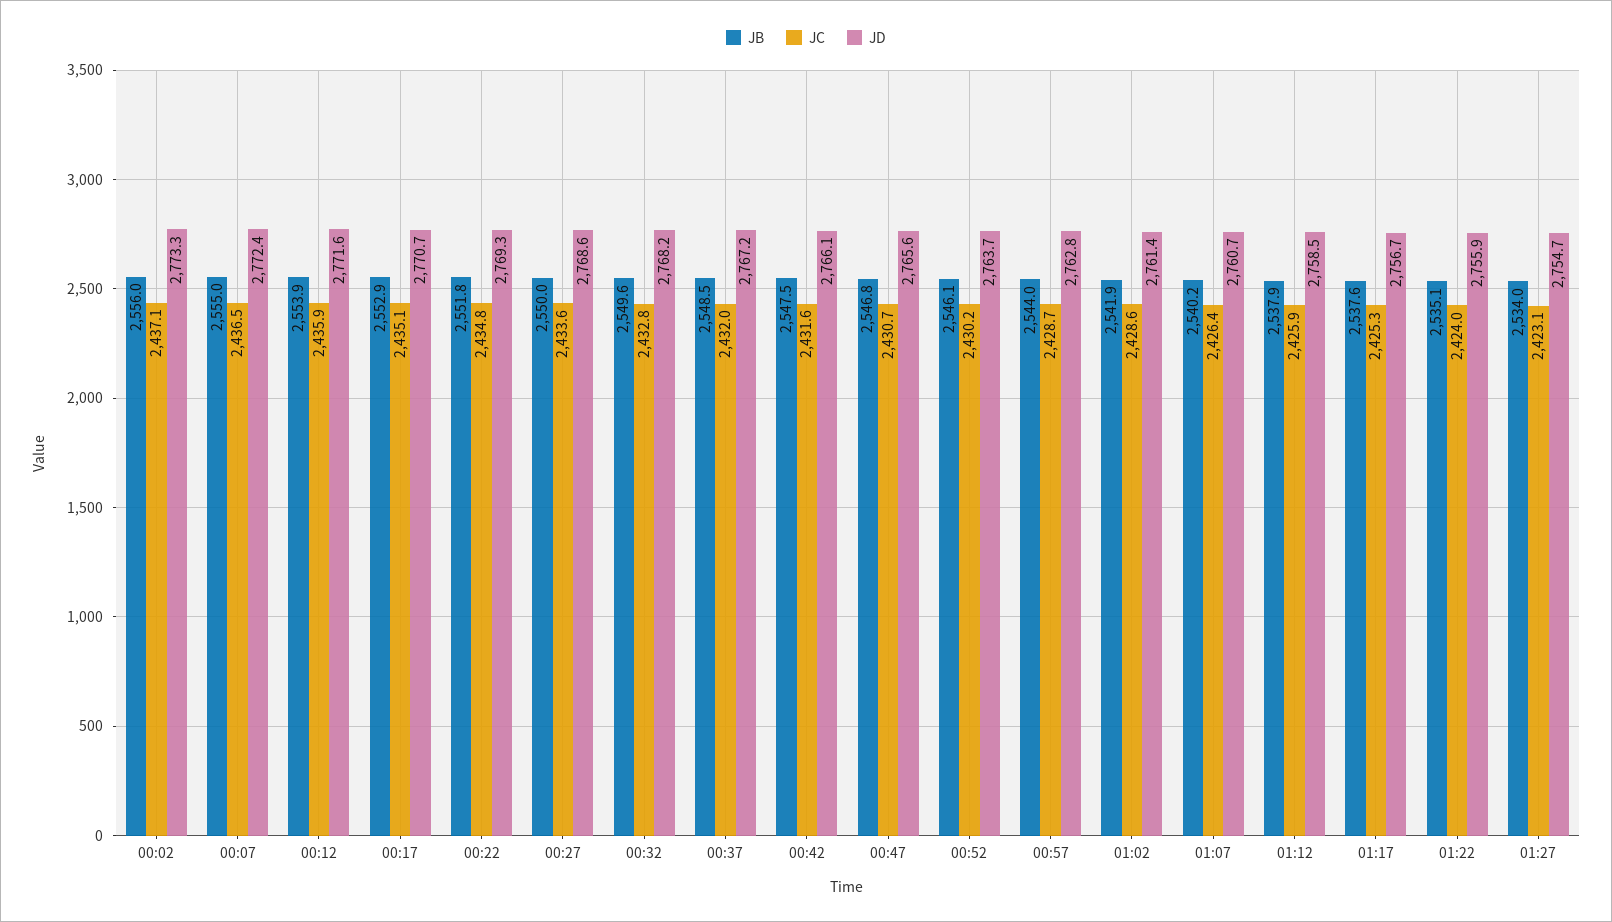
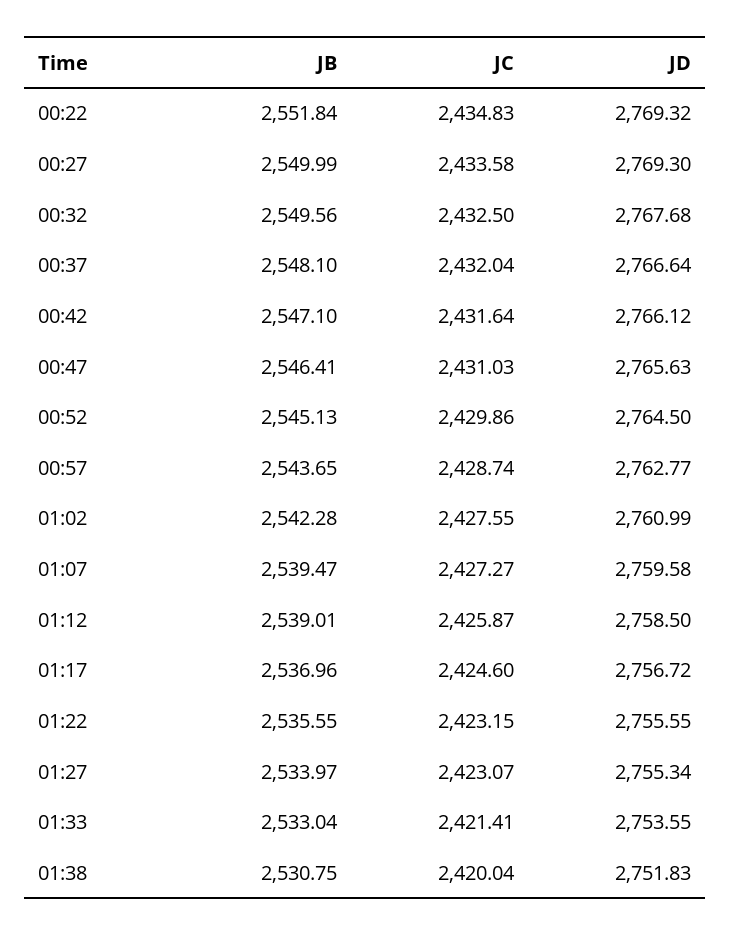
JB, 00:02: 2556 -> none
JC, 00:02: 2437.1 -> none
JD, 00:02: 2773.3 -> none
JB, 00:07: 2555 -> none
JC, 00:07: 2436.5 -> none
JD, 00:07: 2772.4 -> none
JB, 00:12: 2553.9 -> none
JC, 00:12: 2435.9 -> none
JD, 00:12: 2771.6 -> none
JB, 00:17: 2552.9 -> none
JC, 00:17: 2435.1 -> none
JD, 00:17: 2770.7 -> none
JD, 00:27: 2768.6 -> 2769.3
JC, 00:32: 2432.8 -> 2432.5
JD, 00:32: 2768.2 -> 2767.68
JB, 00:37: 2548.5 -> 2548.1
JD, 00:37: 2767.2 -> 2766.64
JB, 00:42: 2547.5 -> 2547.1
JB, 00:47: 2546.8 -> 2546.41
JC, 00:47: 2430.7 -> 2431.03
JB, 00:52: 2546.1 -> 2545.13
JC, 00:52: 2430.2 -> 2429.86
JD, 00:52: 2763.7 -> 2764.5
JB, 00:57: 2544 -> 2543.65
JB, 01:02: 2541.9 -> 2542.28
JC, 01:02: 2428.6 -> 2427.55
JD, 01:02: 2761.4 -> 2760.99
JB, 01:07: 2540.2 -> 2539.47
JC, 01:07: 2426.4 -> 2427.27
JD, 01:07: 2760.7 -> 2759.58
JB, 01:12: 2537.9 -> 2539.01
JB, 01:17: 2537.6 -> 2536.96
JC, 01:17: 2425.3 -> 2424.6
JB, 01:22: 2535.1 -> 2535.55
JC, 01:22: 2424 -> 2423.15
JD, 01:22: 2755.9 -> 2755.55
JD, 01:27: 2754.7 -> 2755.34
JB, 01:33: none -> 2533.04
JC, 01:33: none -> 2421.41
JD, 01:33: none -> 2753.55
JB, 01:38: none -> 2530.75
JC, 01:38: none -> 2420.04
JD, 01:38: none -> 2751.83

